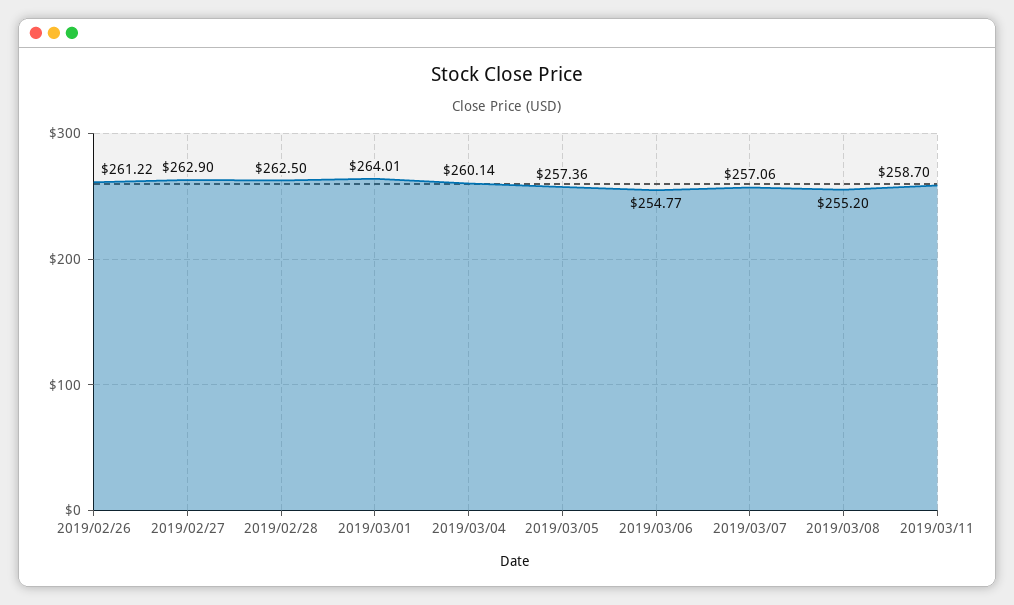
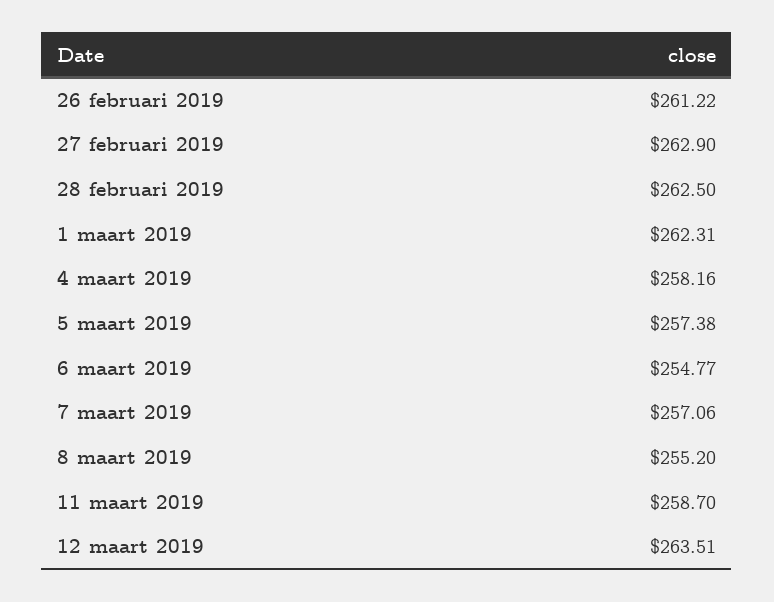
2019/03/01: 264.01 -> 262.31
2019/03/04: 260.14 -> 258.16
2019/03/05: 257.36 -> 257.38
12 maart 2019: none -> 263.51

